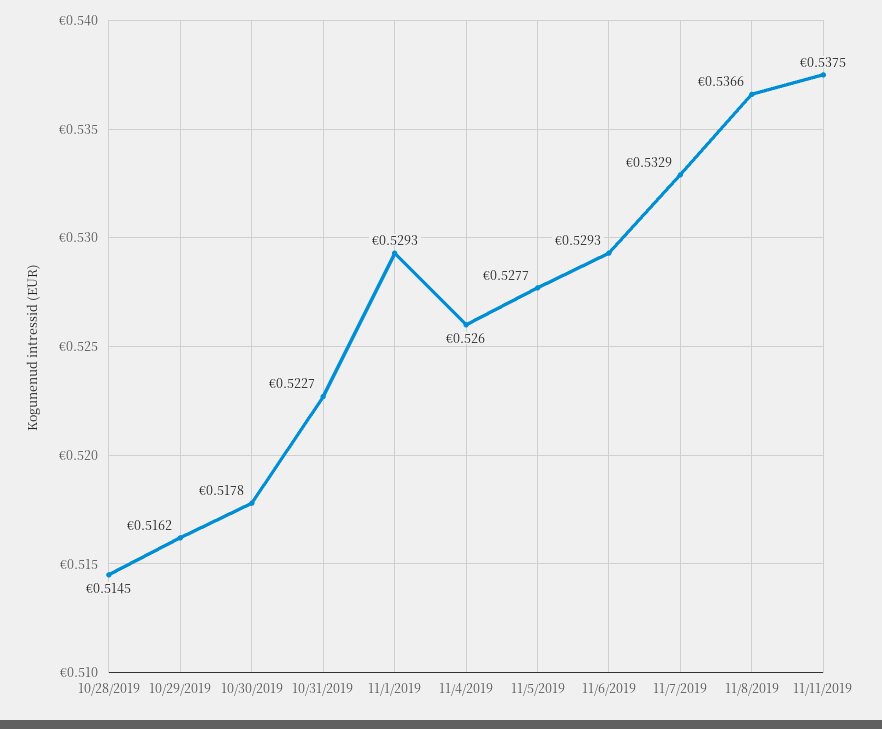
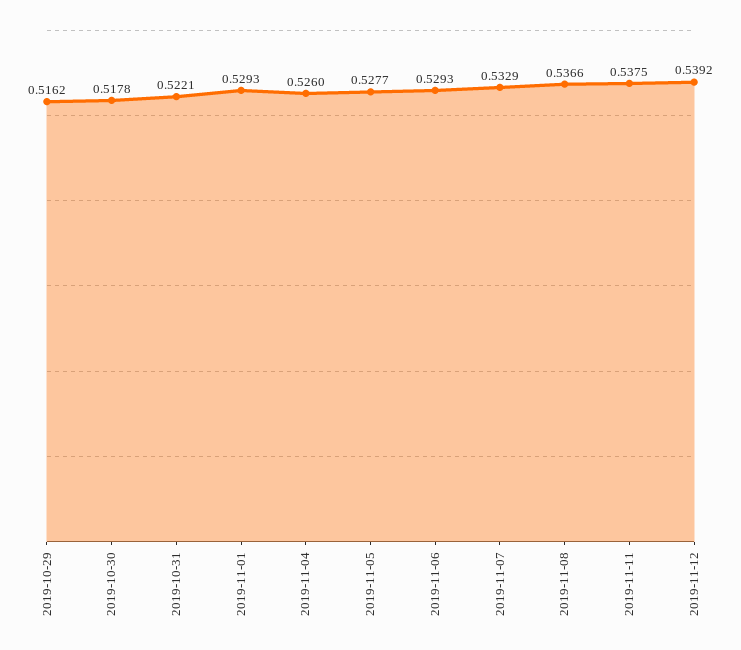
10/28/2019: 0.5145 -> none
10/31/2019: 0.5227 -> 0.5221
2019-11-12: none -> 0.5392

